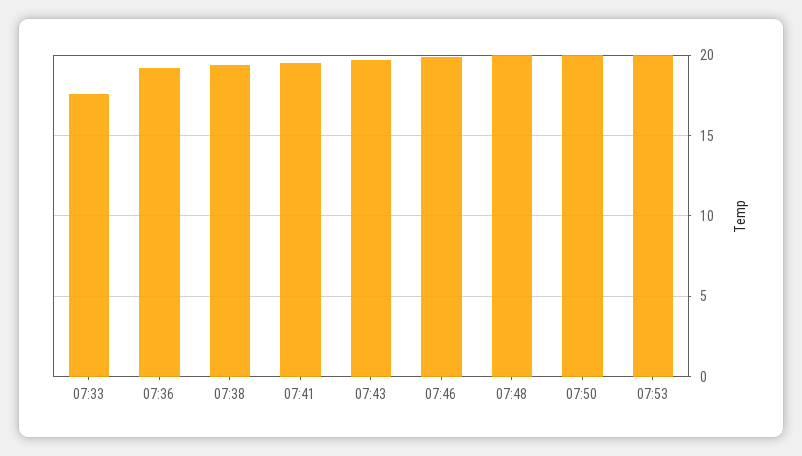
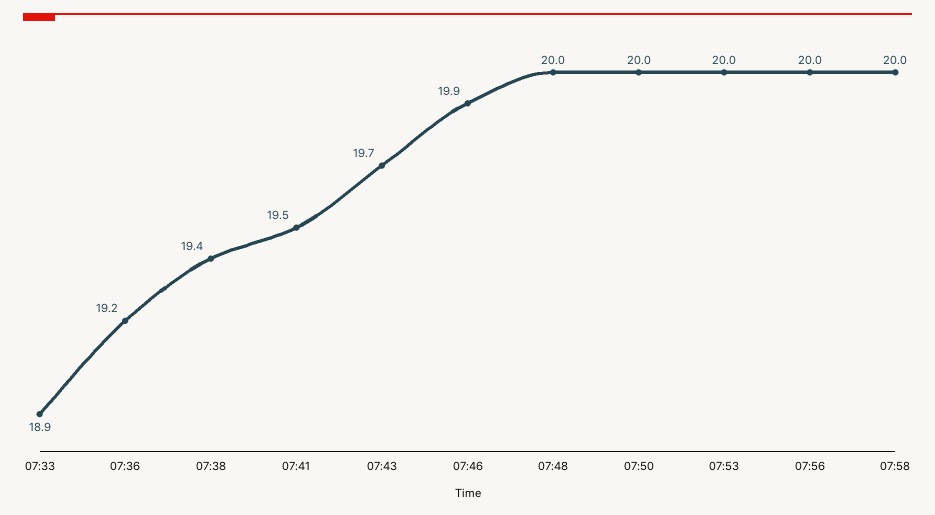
07:33: 17.5 -> 18.9
07:56: none -> 20
07:58: none -> 20

